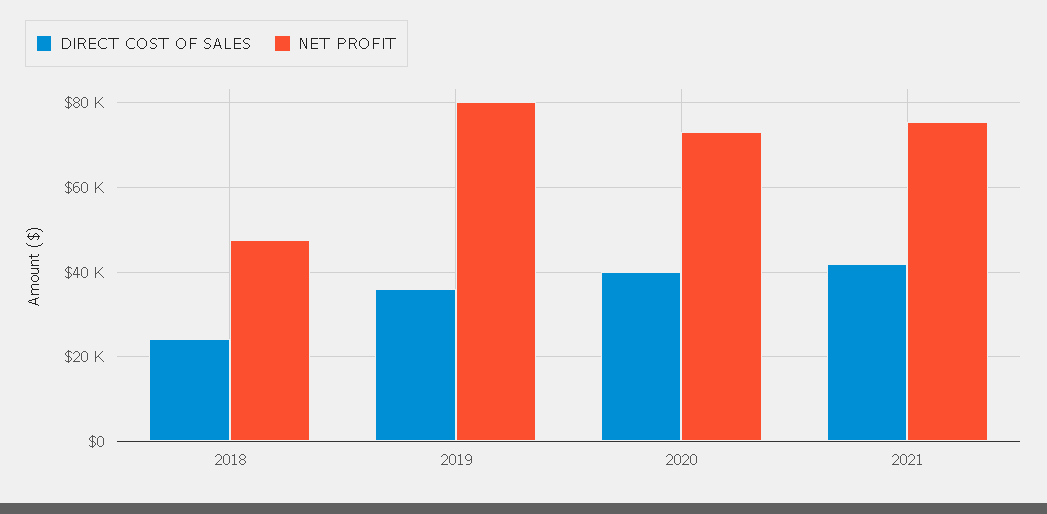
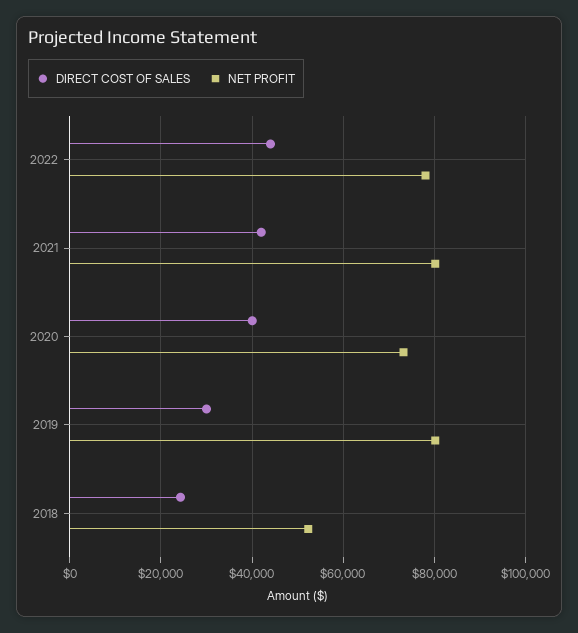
NET PROFIT, 2018: 48000 -> 52000
DIRECT COST OF SALES, 2019: 36000 -> 30000
NET PROFIT, 2021: 76000 -> 80000
DIRECT COST OF SALES, 2022: none -> 44000
NET PROFIT, 2022: none -> 78000

